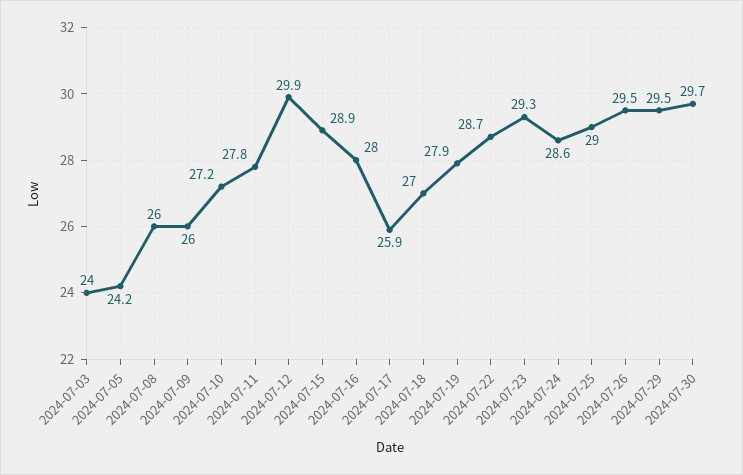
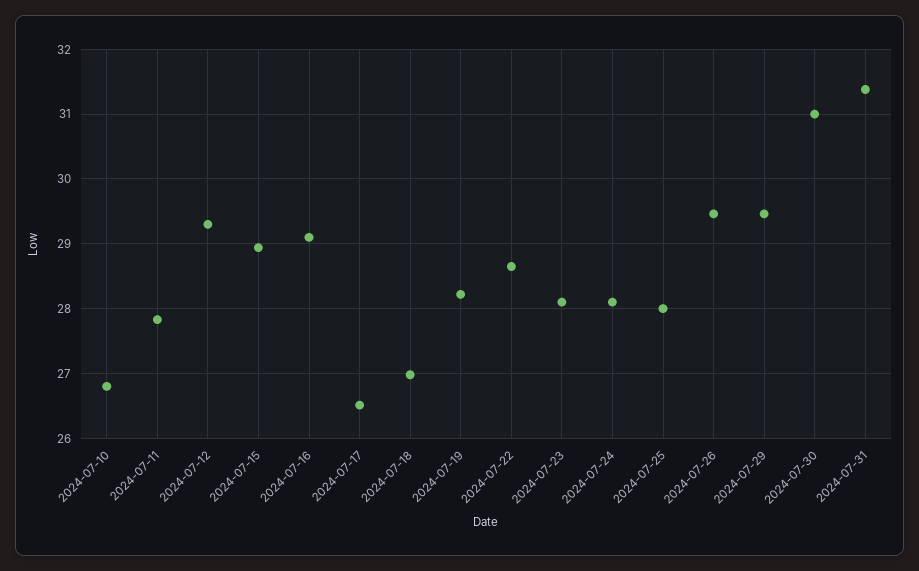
2024-07-03: 24 -> none
2024-07-05: 24.2 -> none
2024-07-08: 26 -> none
2024-07-09: 26 -> none
2024-07-10: 27.2 -> 26.8
2024-07-12: 29.9 -> 29.3
2024-07-16: 28 -> 29.1
2024-07-17: 25.9 -> 26.5
2024-07-19: 27.9 -> 28.2
2024-07-23: 29.3 -> 28.1
2024-07-24: 28.6 -> 28.1
2024-07-25: 29 -> 28
2024-07-30: 29.7 -> 31
2024-07-31: none -> 31.4

